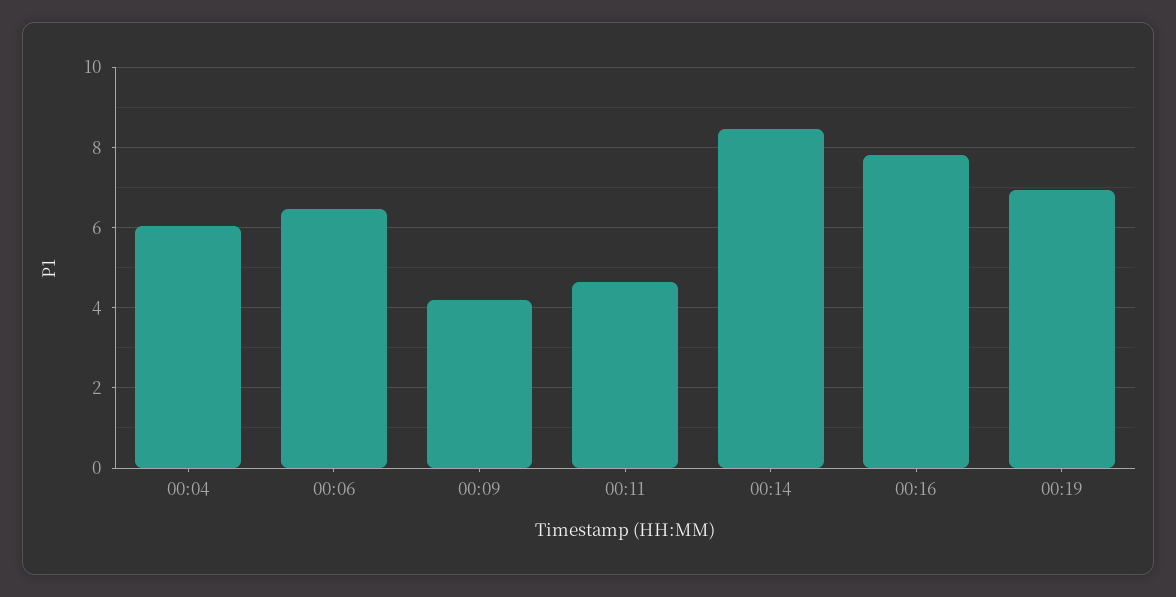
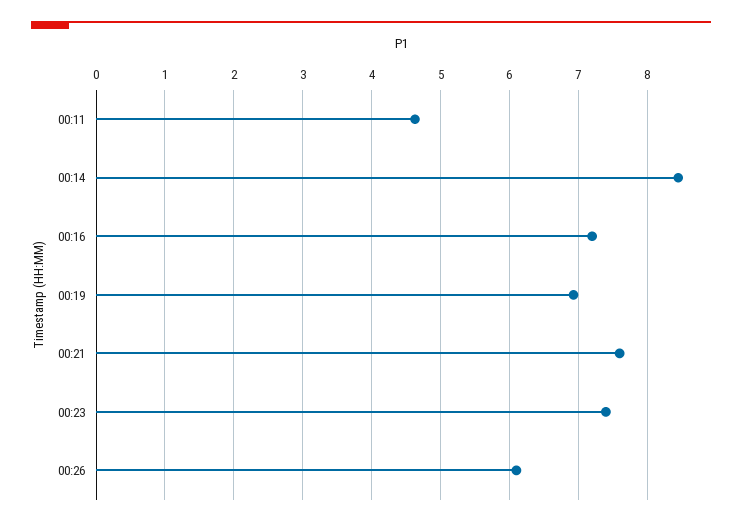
00:04: 6 -> none
00:06: 6.4 -> none
00:09: 4.2 -> none
00:16: 7.8 -> 7.2
00:21: none -> 7.6
00:23: none -> 7.4
00:26: none -> 6.1

